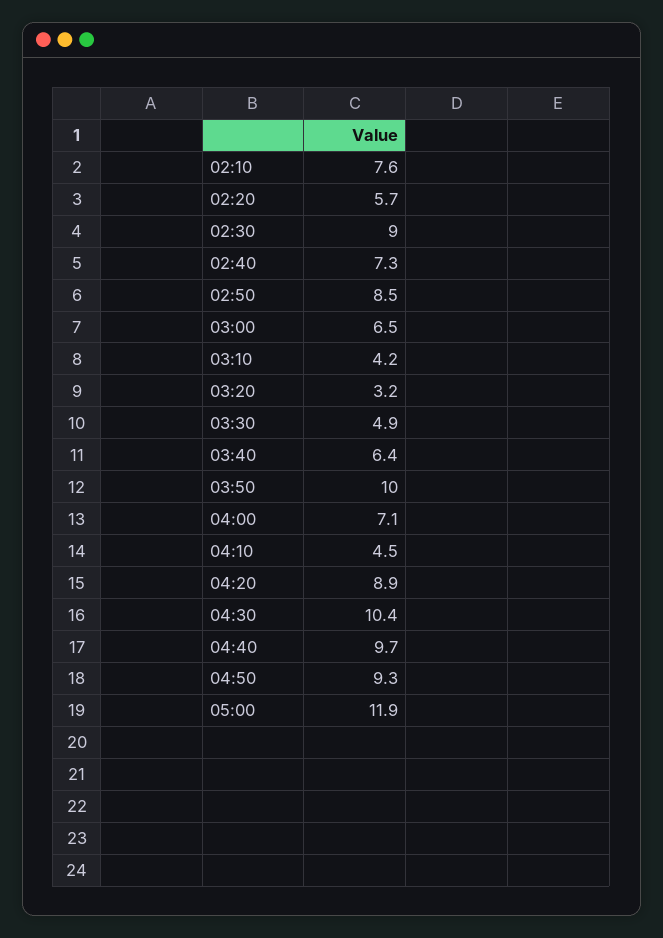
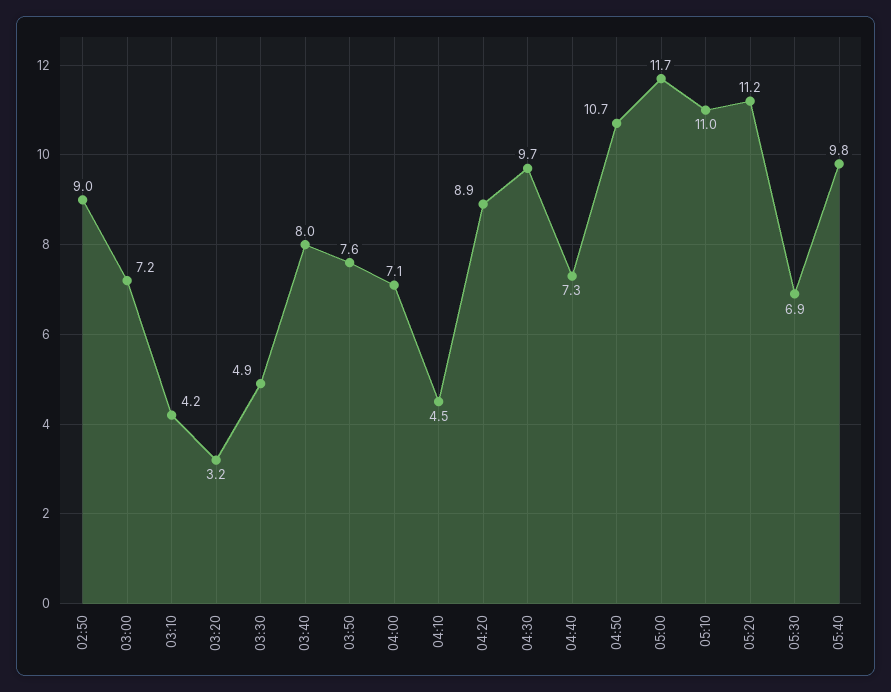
02:10: 7.6 -> none
02:20: 5.7 -> none
02:30: 9 -> none
02:40: 7.3 -> none
02:50: 8.5 -> 9
03:00: 6.5 -> 7.2
03:40: 6.4 -> 8
03:50: 10 -> 7.6
04:30: 10.4 -> 9.7
04:40: 9.7 -> 7.3
04:50: 9.3 -> 10.7
05:00: 11.9 -> 11.7
05:10: none -> 11
05:20: none -> 11.2
05:30: none -> 6.9
05:40: none -> 9.8

